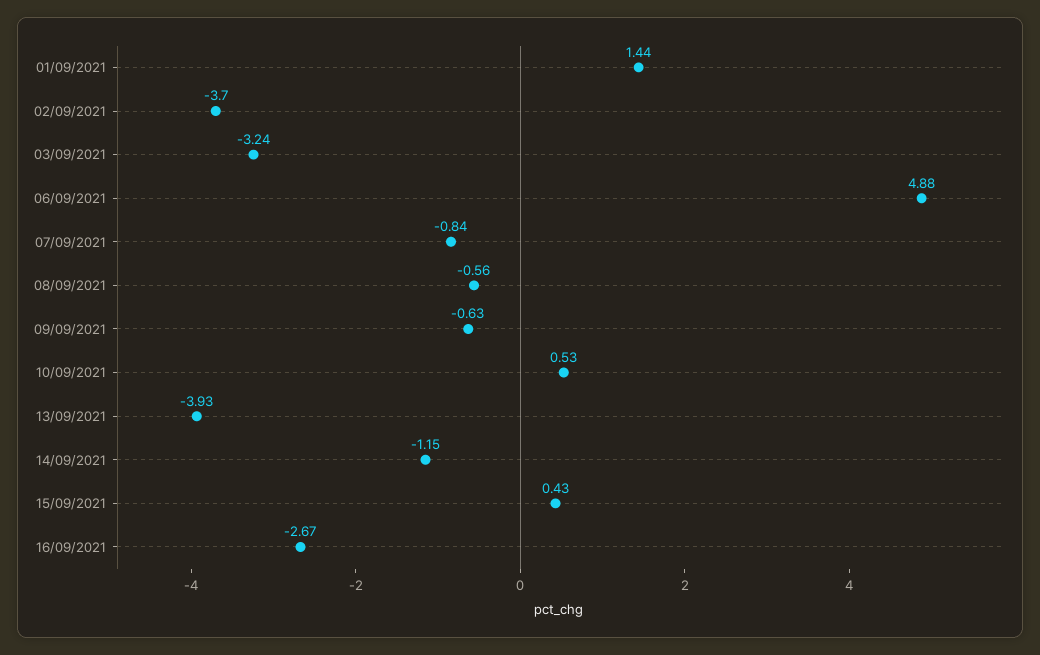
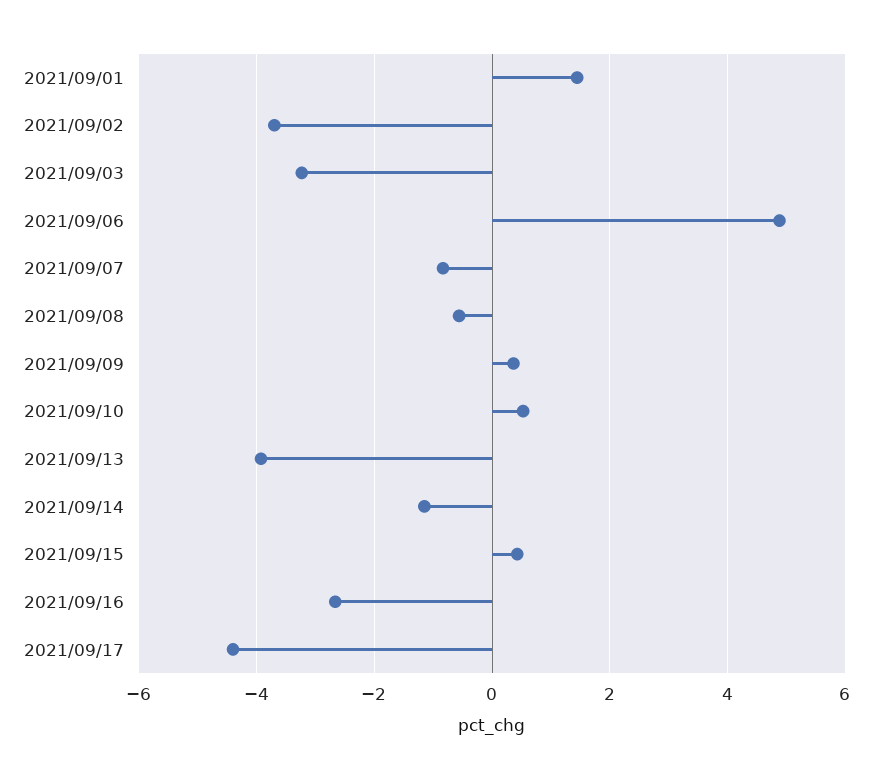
09/09/2021: -0.63 -> 0.4
2021/09/17: none -> -4.4

